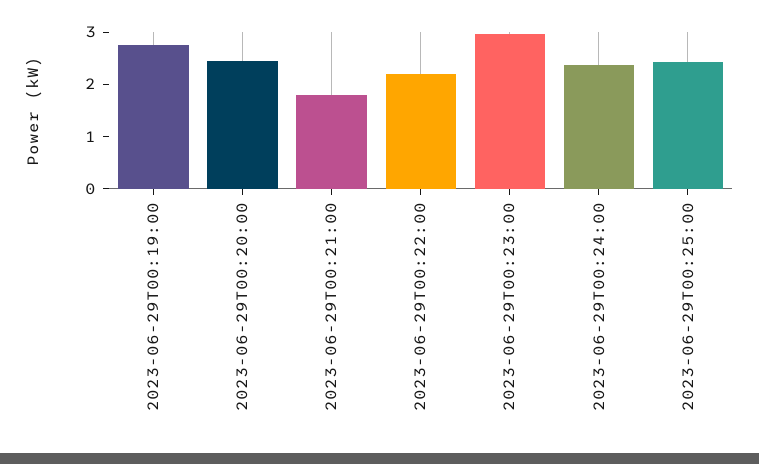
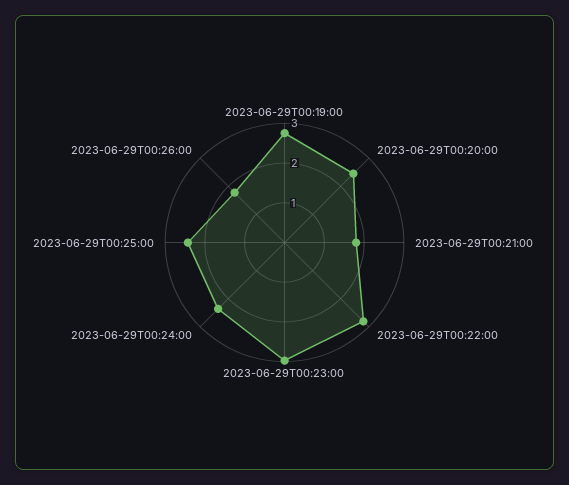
2023-06-29T00:22:00: 2.2 -> 2.75
2023-06-29T00:26:00: none -> 1.75

